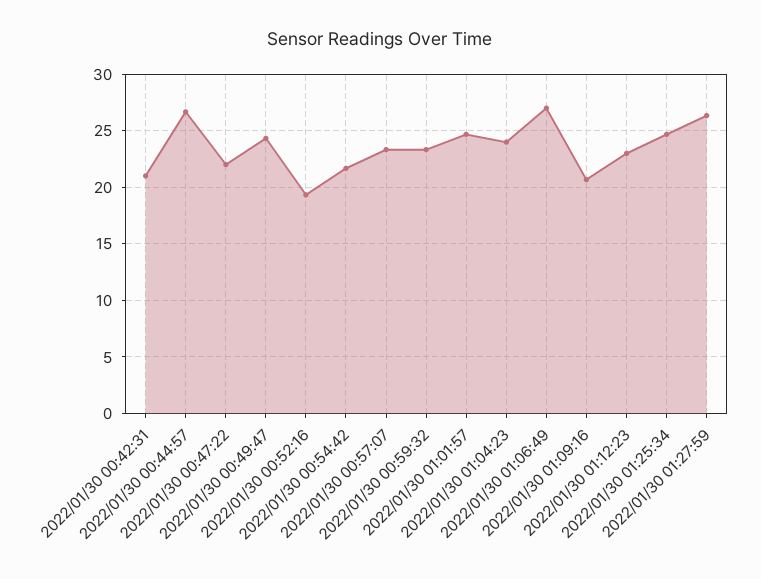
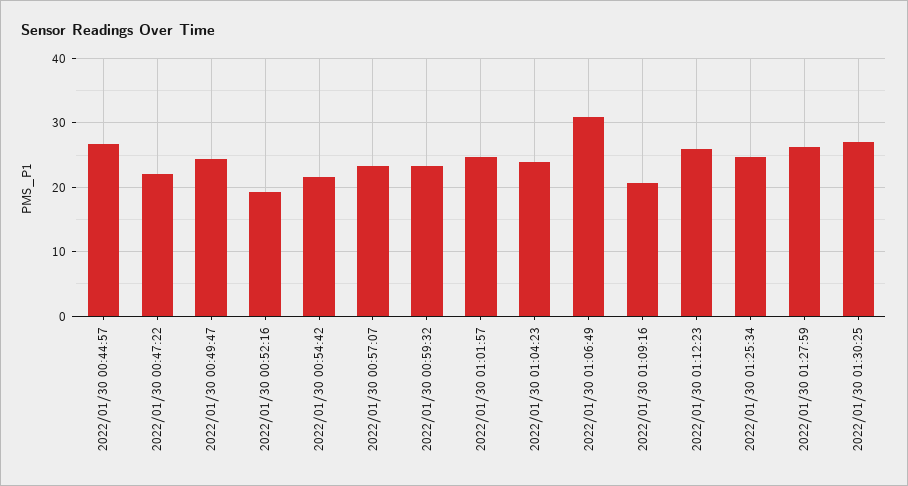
2022/01/30 00:42:31: 21 -> none
2022/01/30 01:06:49: 27 -> 31
2022/01/30 01:12:23: 23 -> 26
2022/01/30 01:30:25: none -> 27

